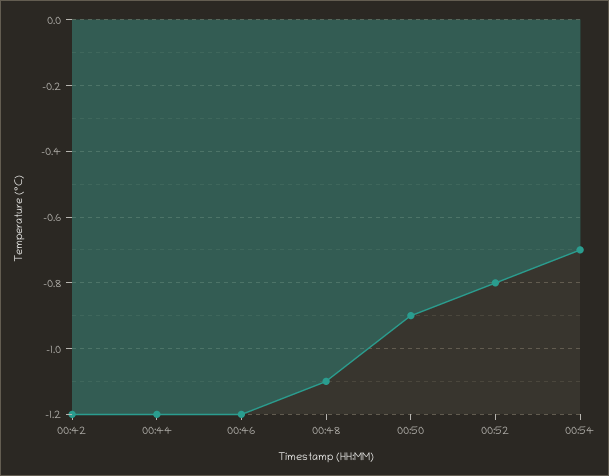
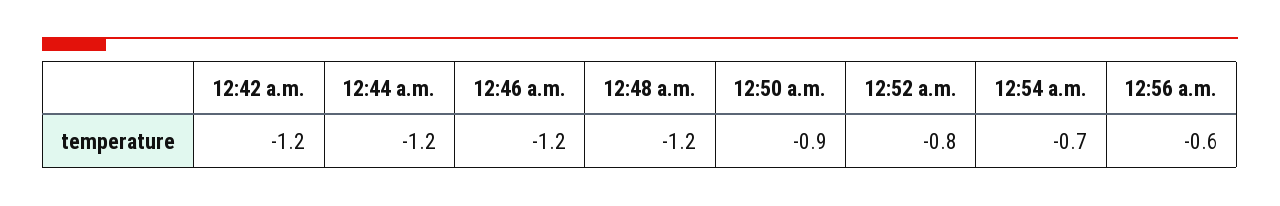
00:48: -1.1 -> -1.2
12:56 a.m.: none -> -0.6

